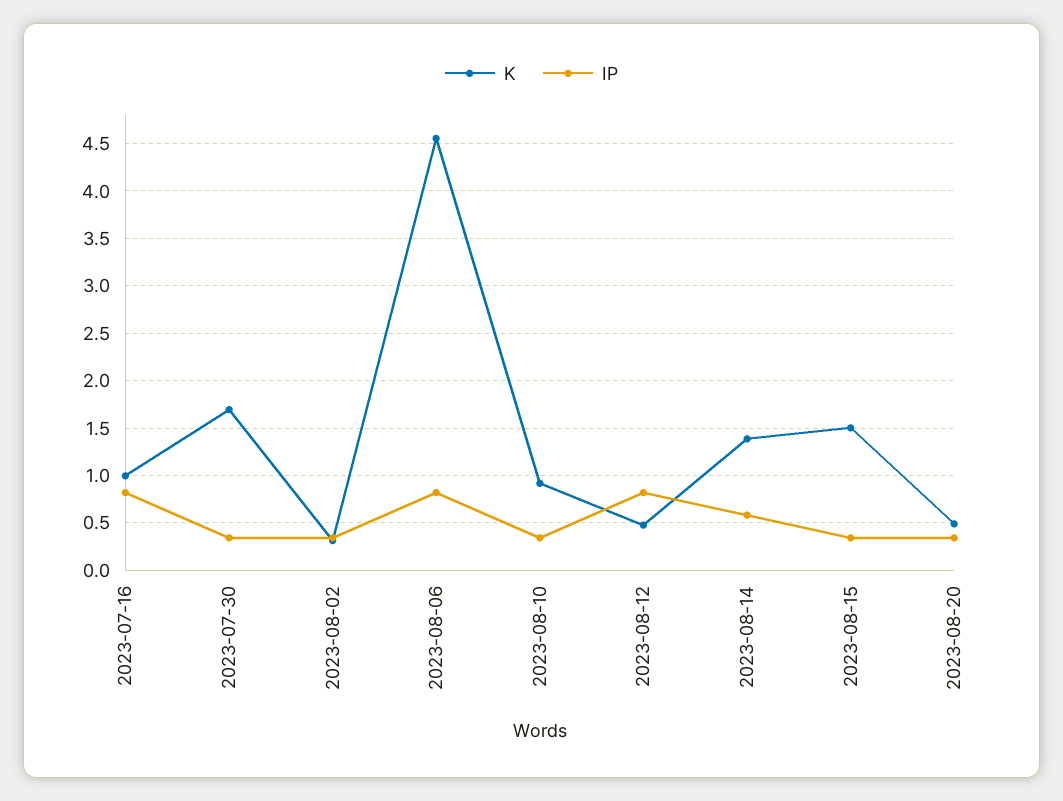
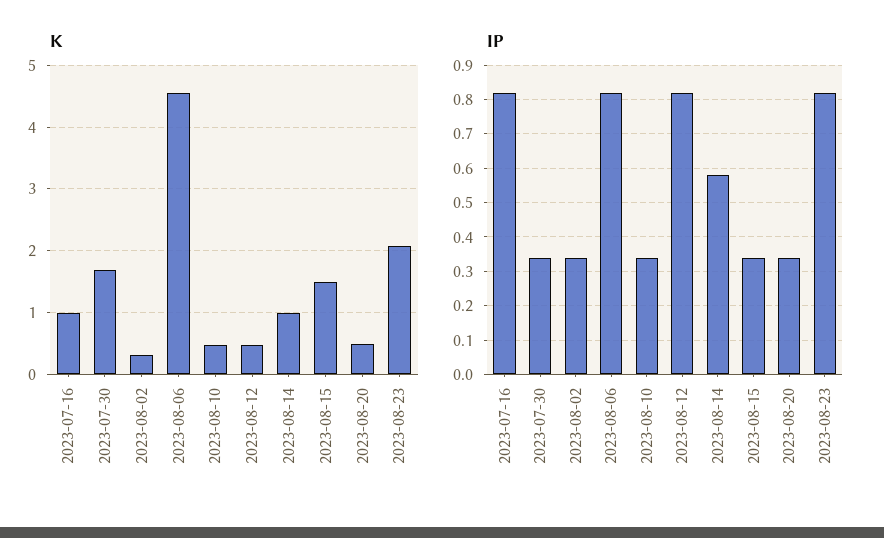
K, 2023-08-10: 0.9 -> 0.5
K, 2023-08-14: 1.4 -> 1
K, 2023-08-23: none -> 2.1
IP, 2023-08-23: none -> 0.82

